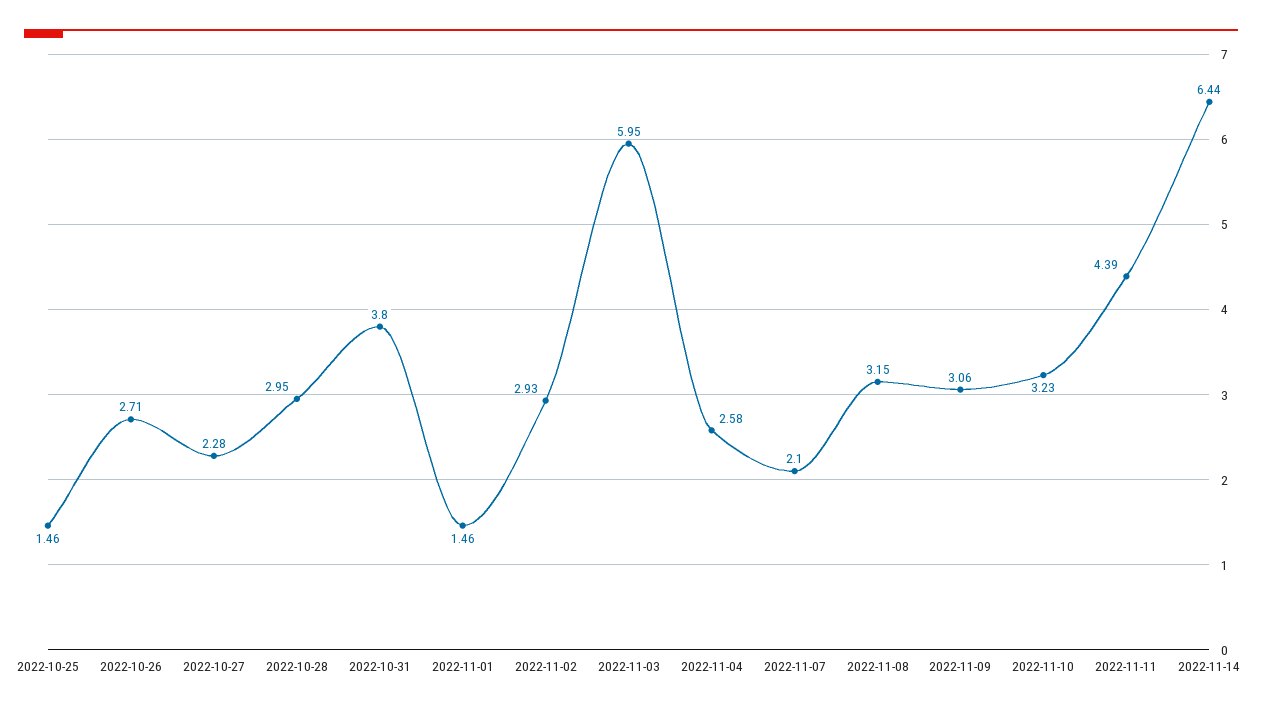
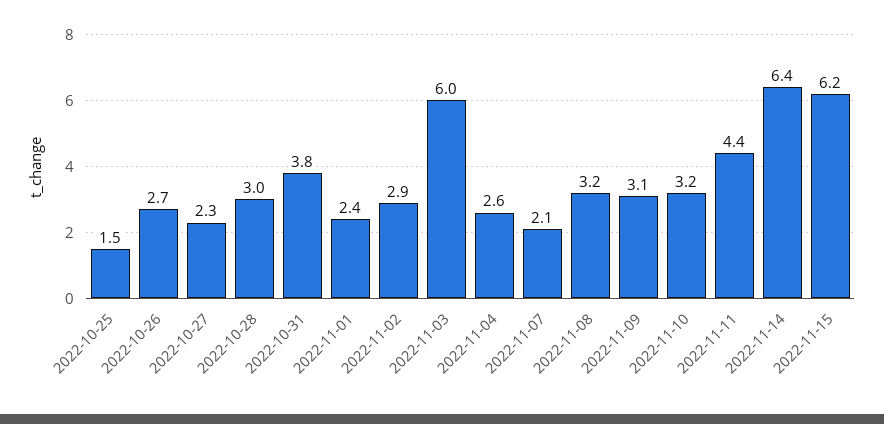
2022-11-01: 1.46 -> 2.4
2022-11-15: none -> 6.2

